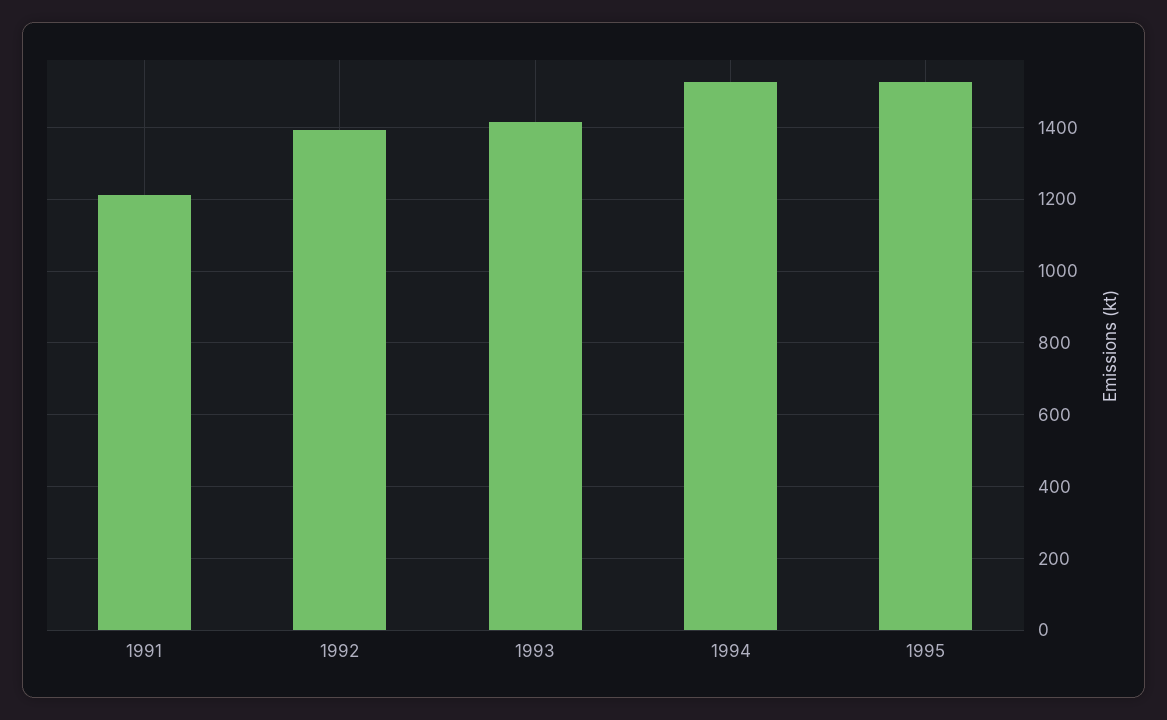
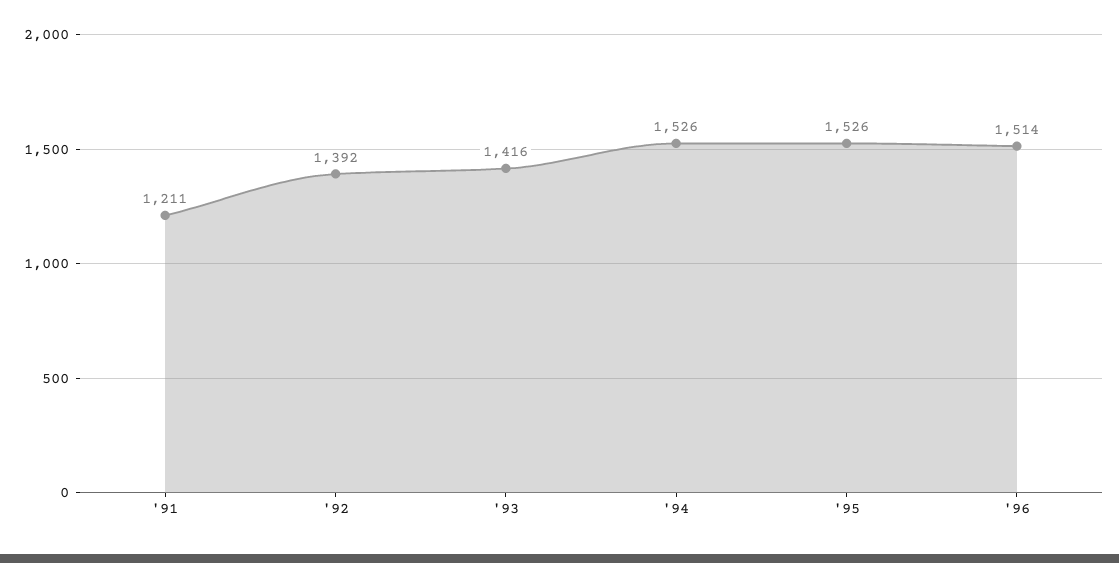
'96: none -> 1514

